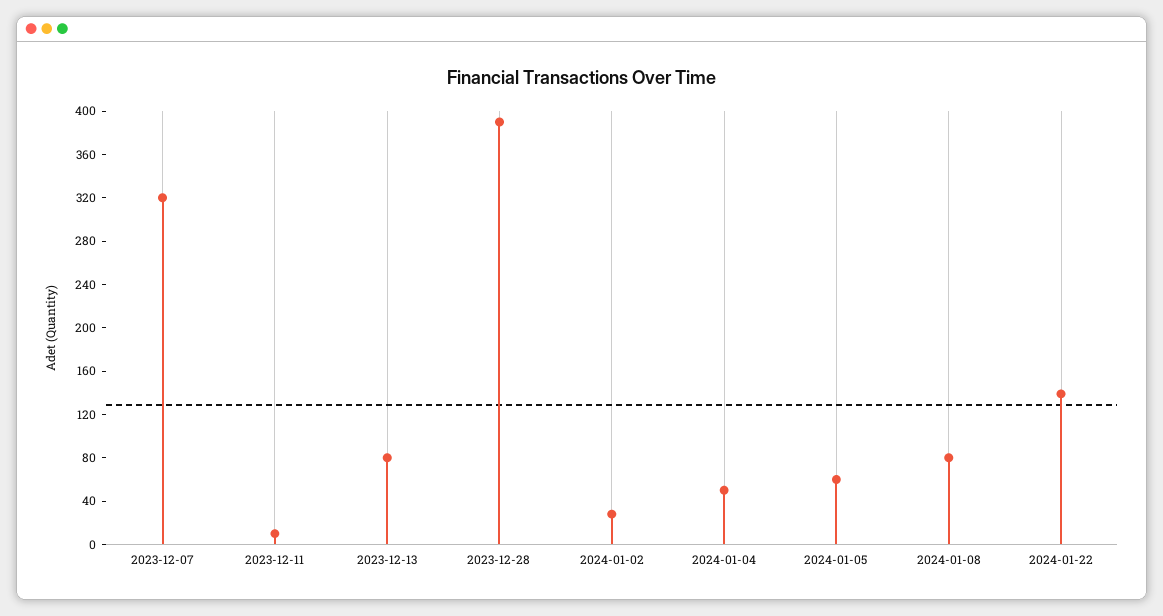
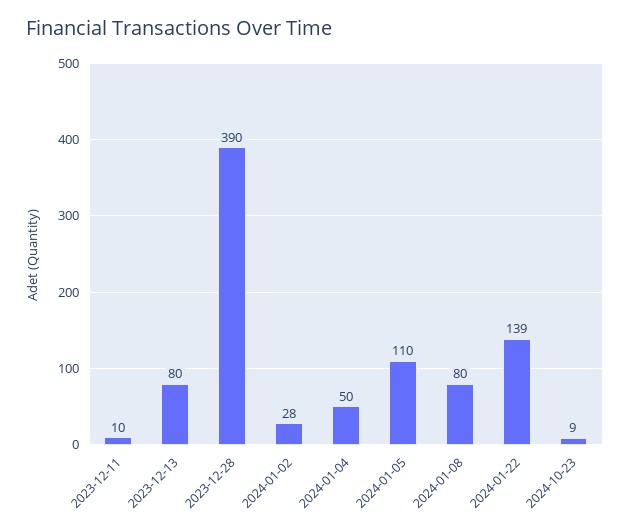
2023-12-07: 320 -> none
2024-01-05: 60 -> 110
2024-10-23: none -> 9

